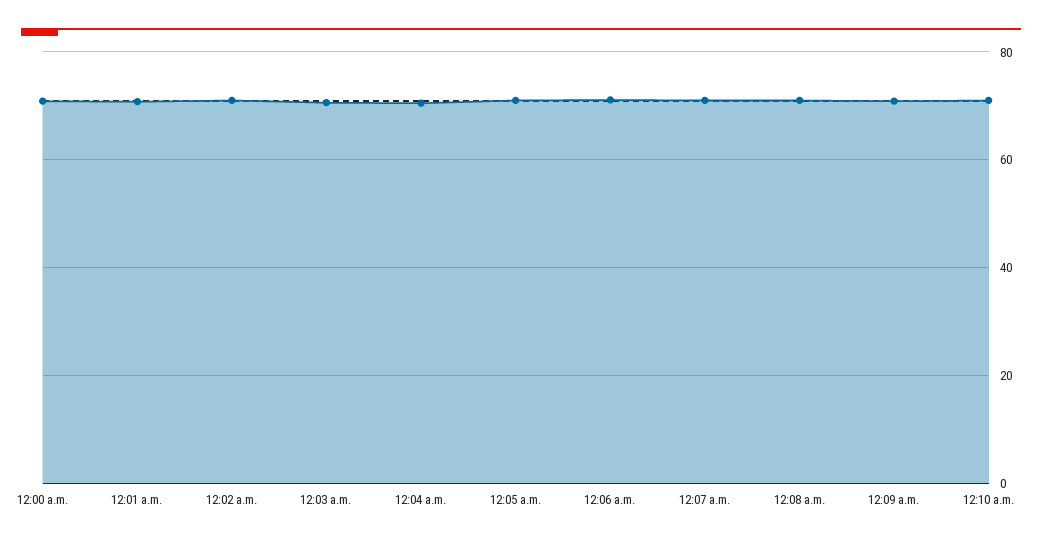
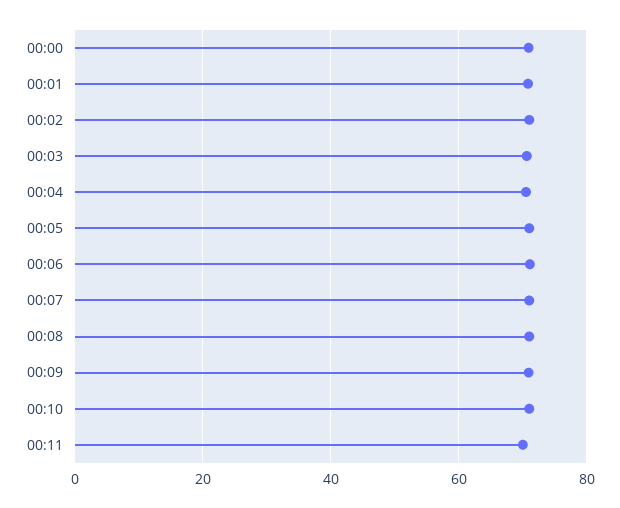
00:11: none -> 70

